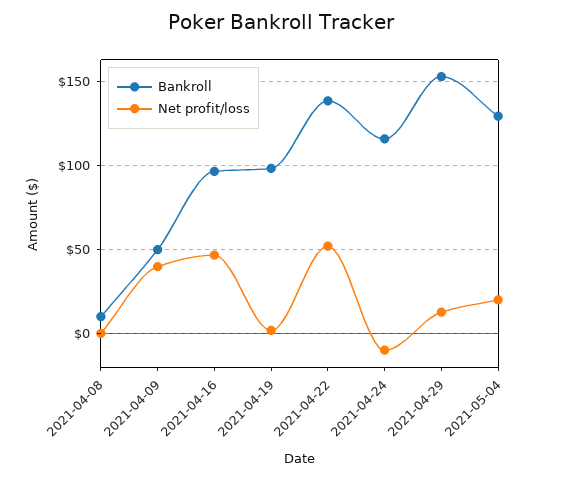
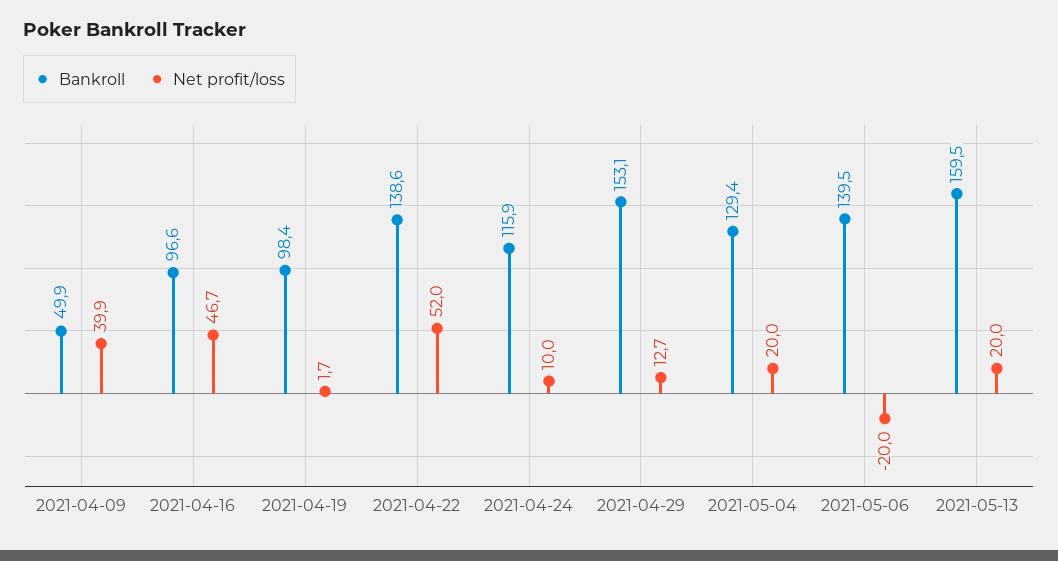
Bankroll, 2021-04-08: 10 -> none
Net profit/loss, 2021-04-08: 0 -> none
Net profit/loss, 2021-04-24: -10 -> 10
Bankroll, 2021-05-06: none -> 139.5
Net profit/loss, 2021-05-06: none -> -20
Bankroll, 2021-05-13: none -> 159.5
Net profit/loss, 2021-05-13: none -> 20

